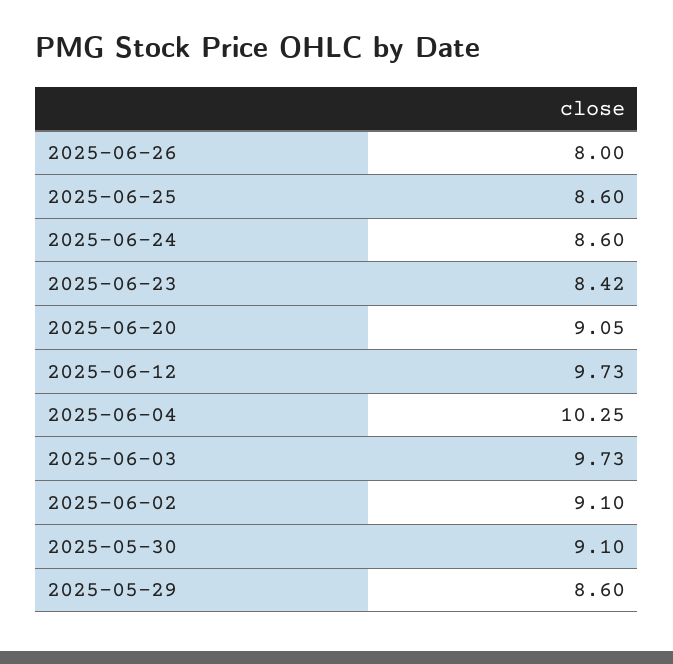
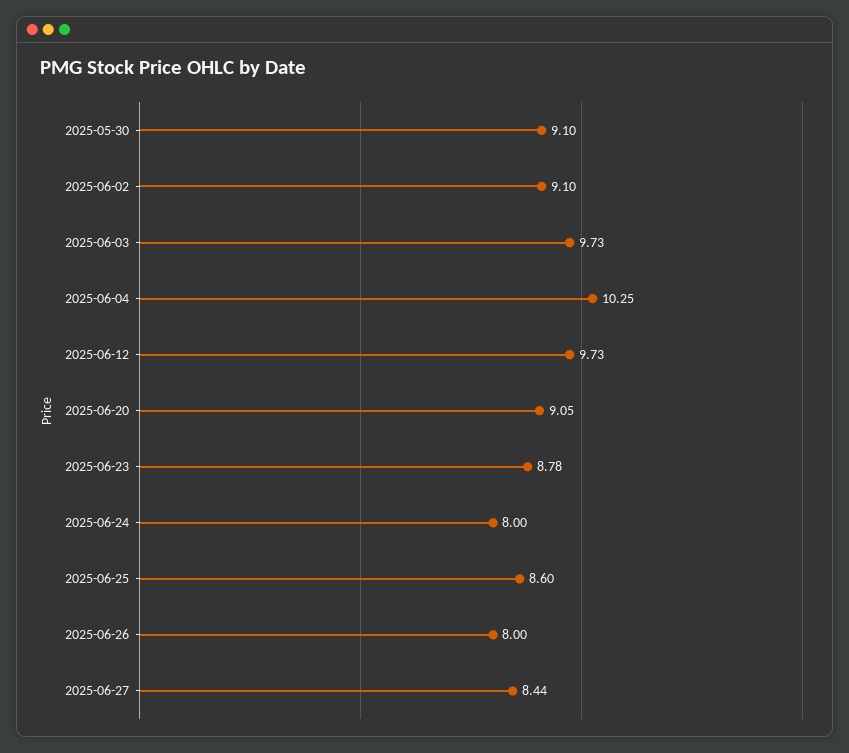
2025-06-24: 8.6 -> 8
2025-06-23: 8.42 -> 8.78
2025-05-29: 8.6 -> none
2025-06-27: none -> 8.44

